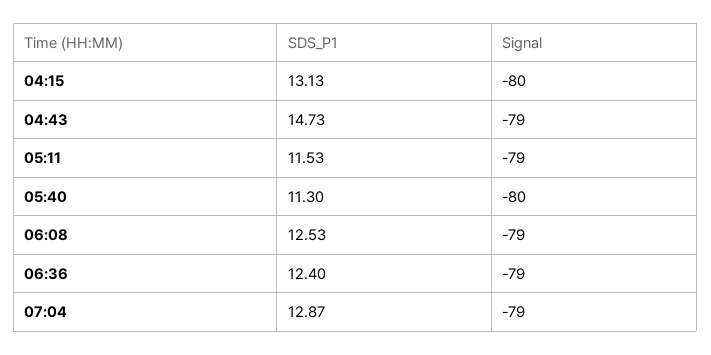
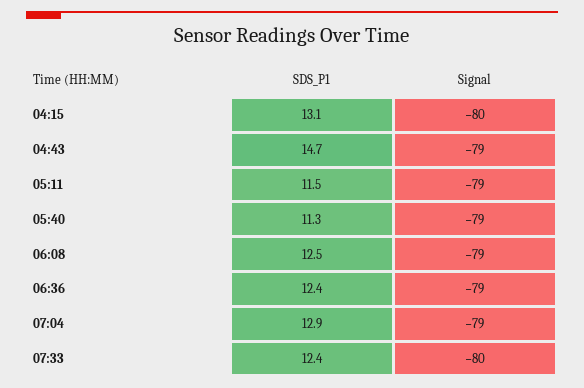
Signal, 05:40: -80 -> -79
SDS_P1, 07:33: none -> 12.4
Signal, 07:33: none -> -80

